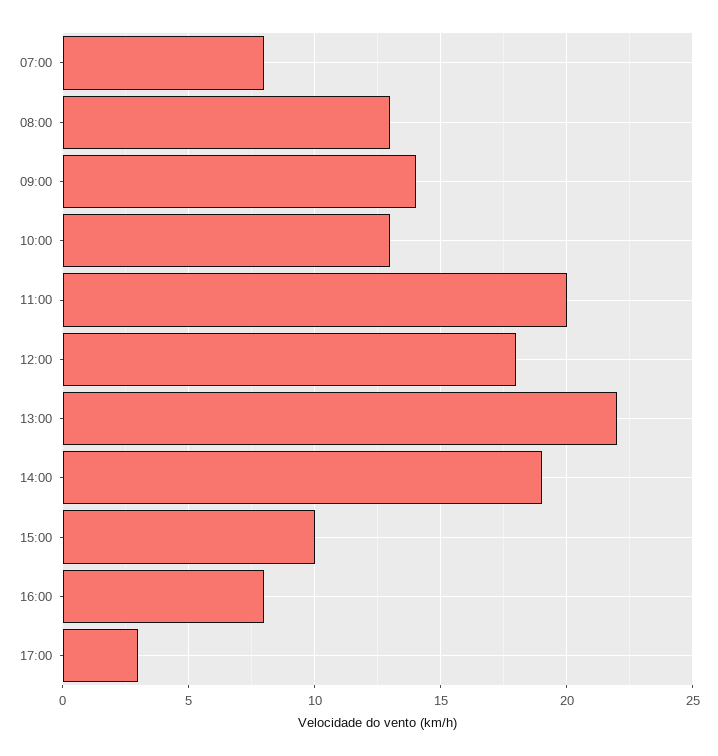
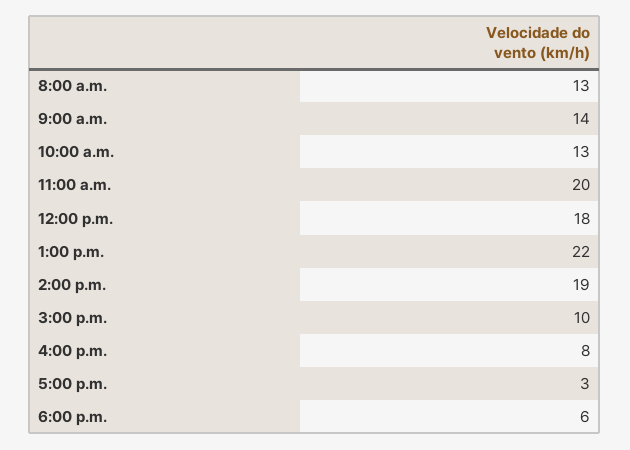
07:00: 8 -> none
6:00 p.m.: none -> 6

